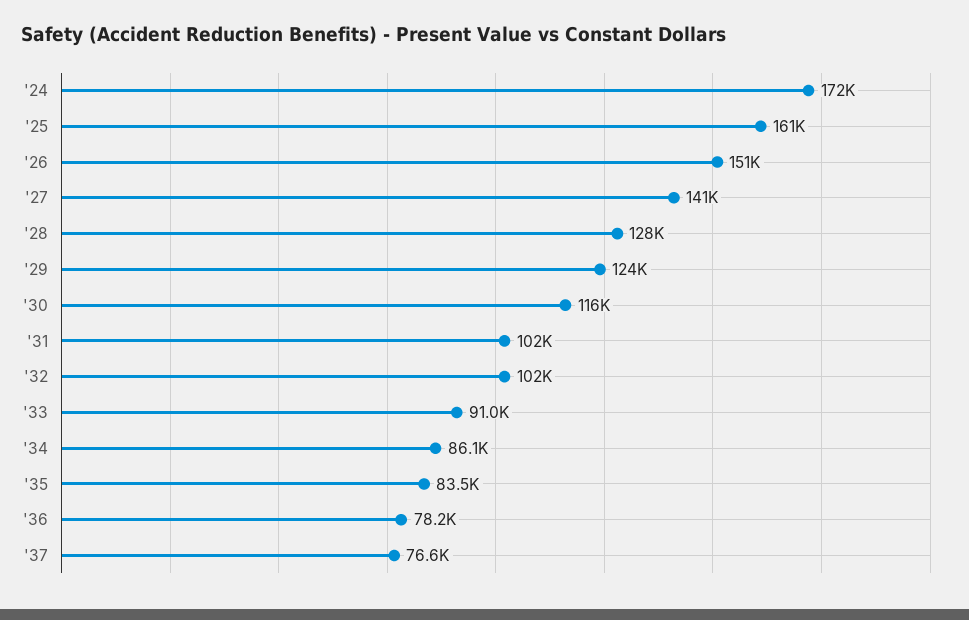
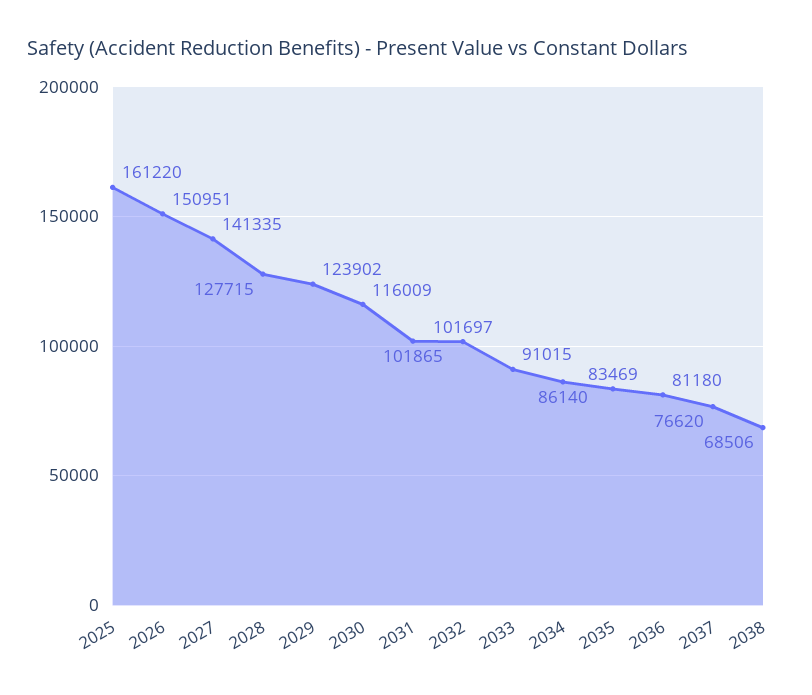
'24: 172000 -> none
'36: 78200 -> 81180
2038: none -> 68506

